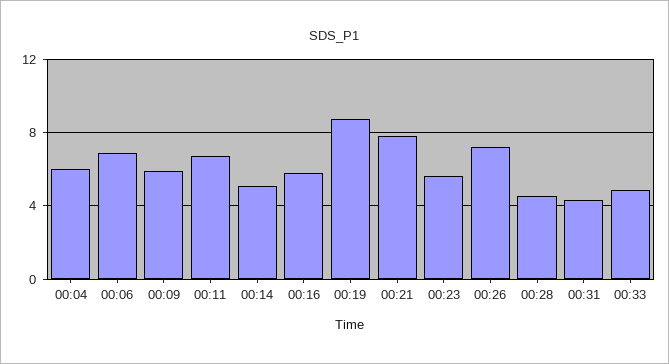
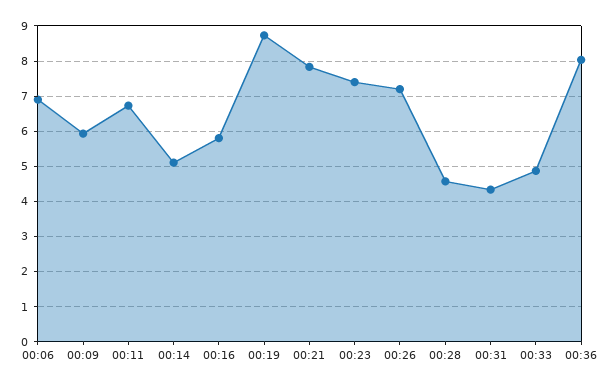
00:04: 6 -> none
00:23: 5.5 -> 7.4
00:36: none -> 8

